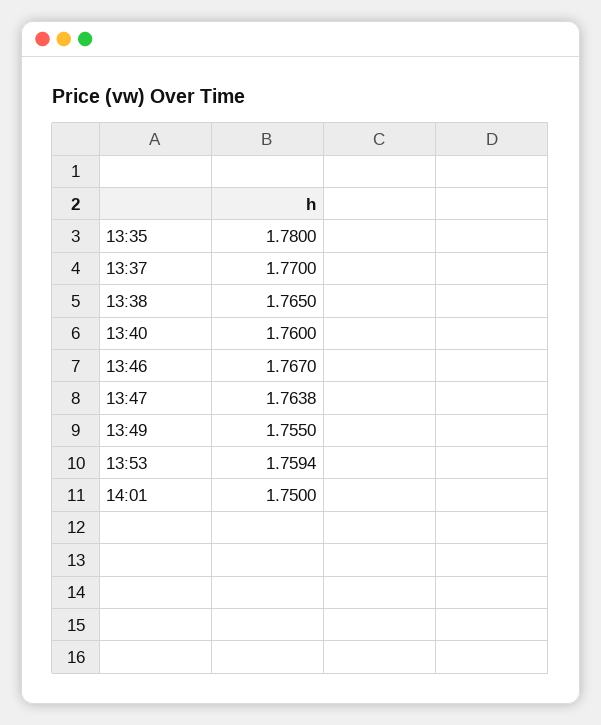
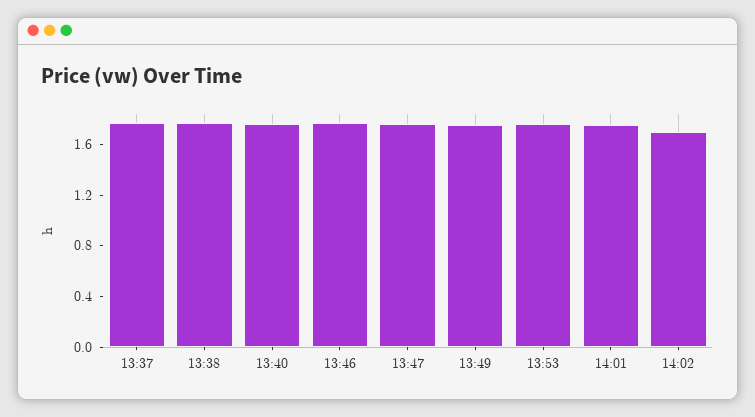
13:35: 1.78 -> none
14:02: none -> 1.7

